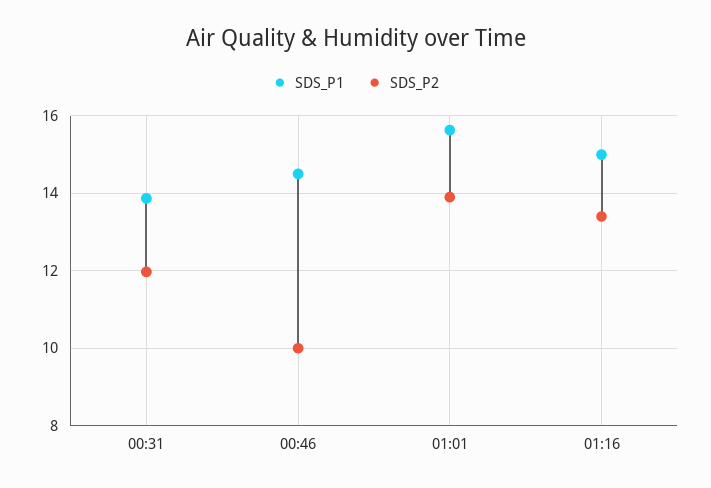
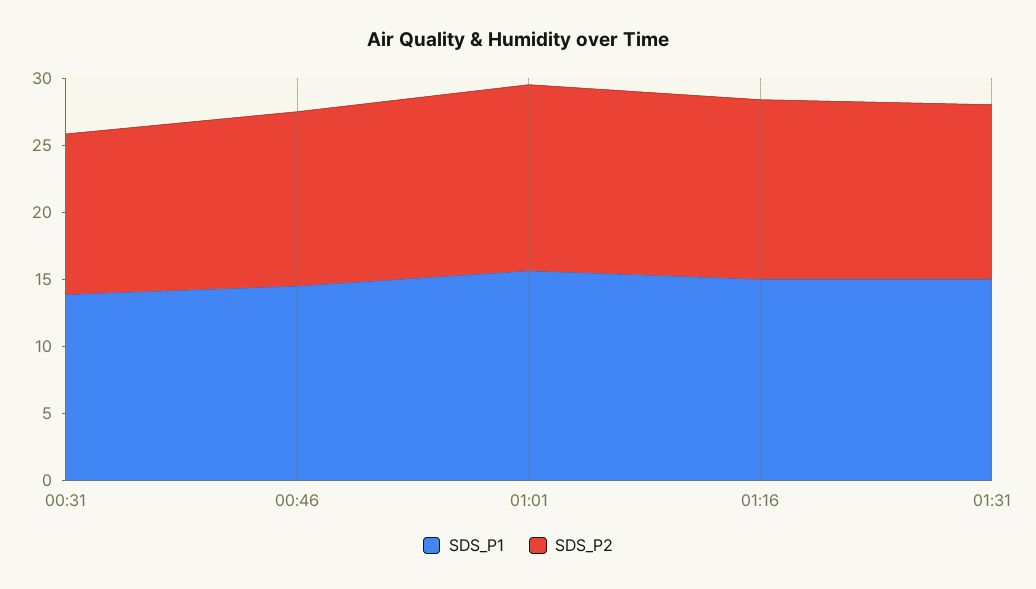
SDS_P2, 00:46: 10 -> 13
SDS_P1, 01:31: none -> 15
SDS_P2, 01:31: none -> 13

